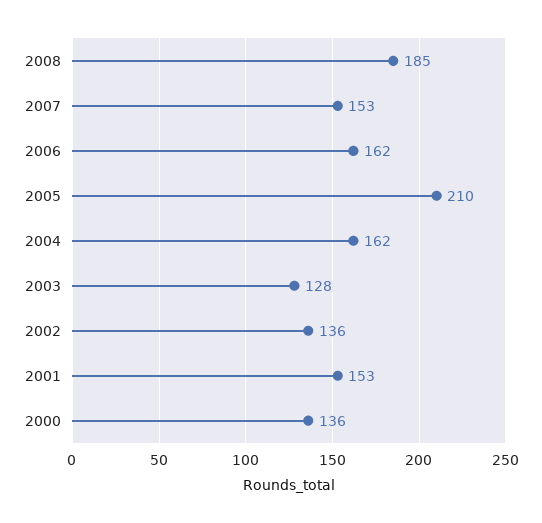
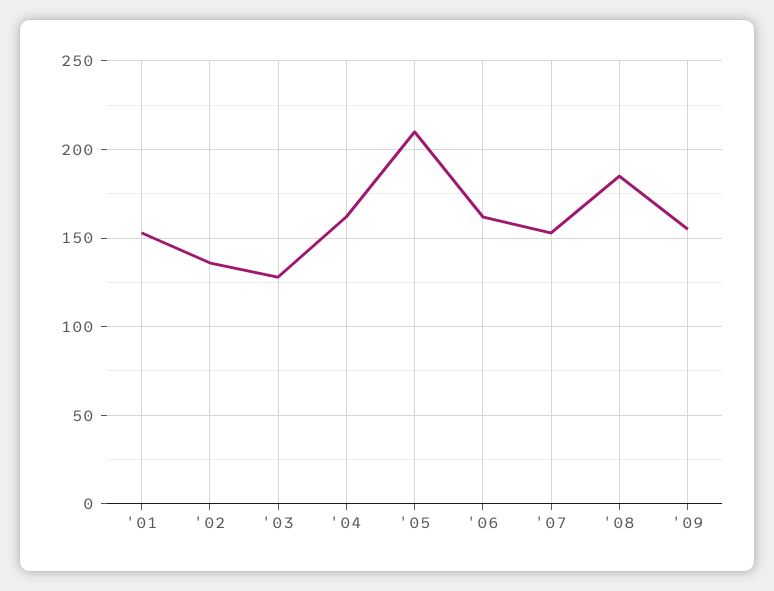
2000: 136 -> none
'09: none -> 155

